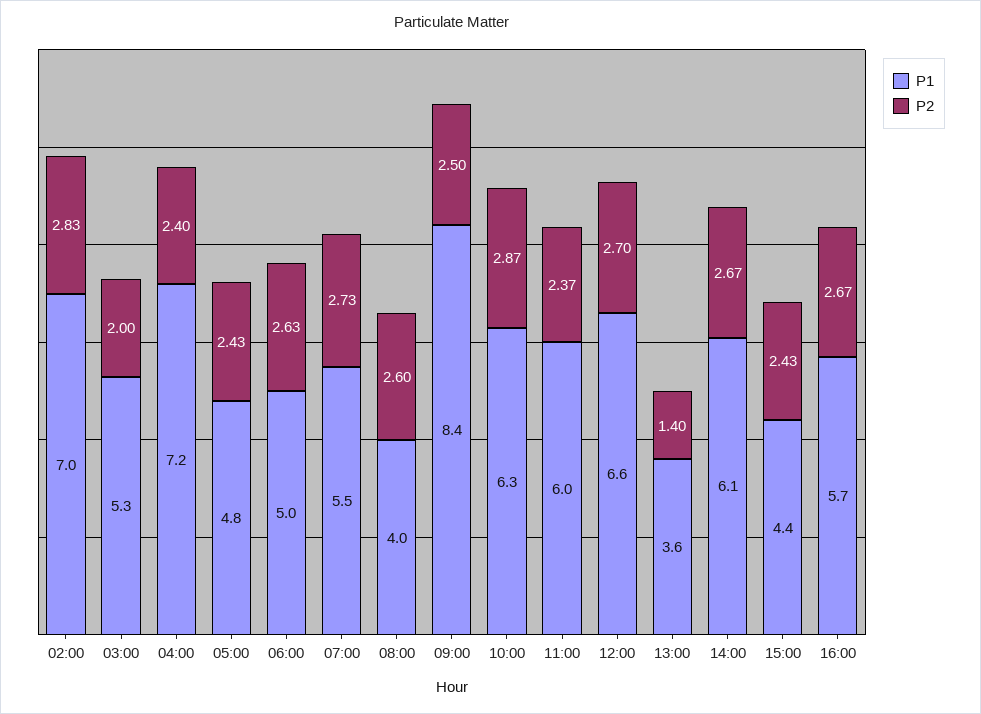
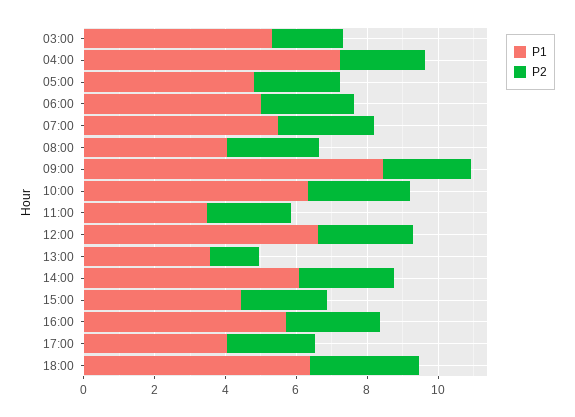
P1, 02:00: 7 -> none
P2, 02:00: 2.83 -> none
P1, 11:00: 6 -> 3.5
P1, 17:00: none -> 4
P2, 17:00: none -> 2.5
P1, 18:00: none -> 6.5
P2, 18:00: none -> 3

